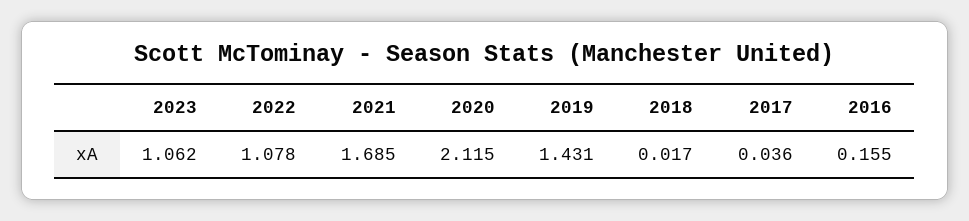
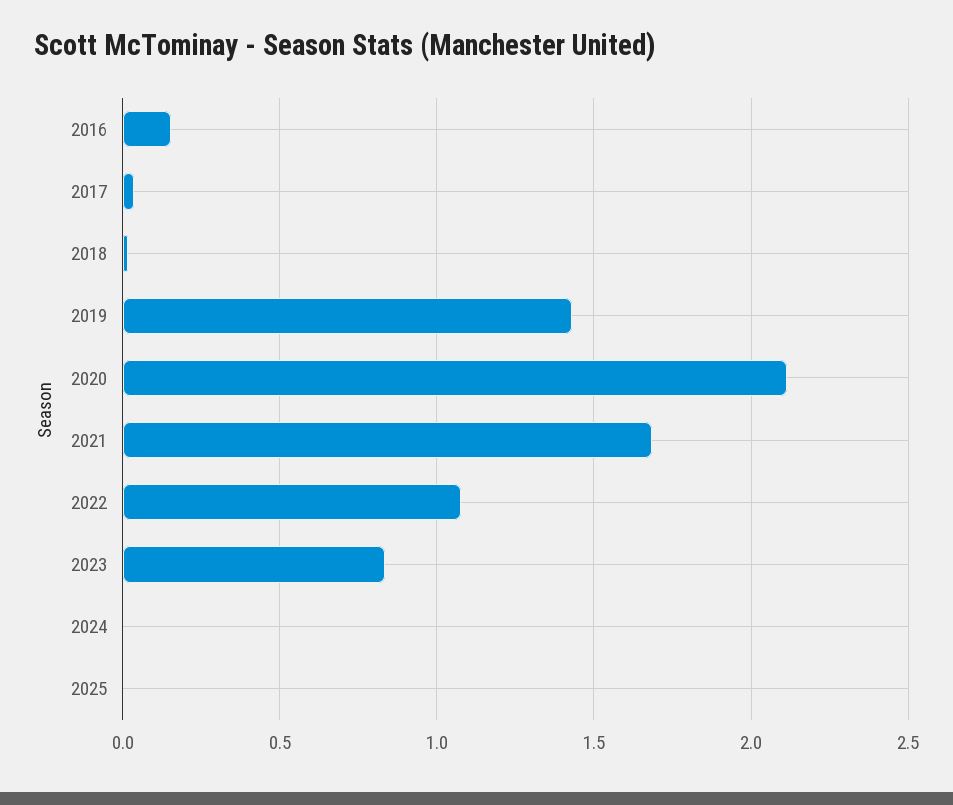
2023: 1.062 -> 0.85
2024: none -> 0
2025: none -> 0

